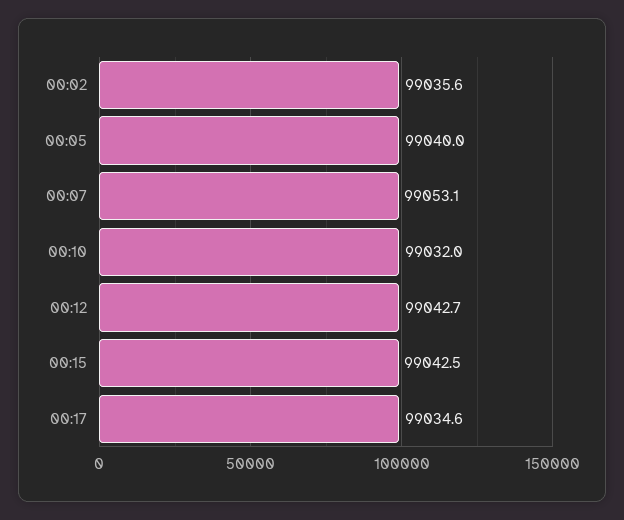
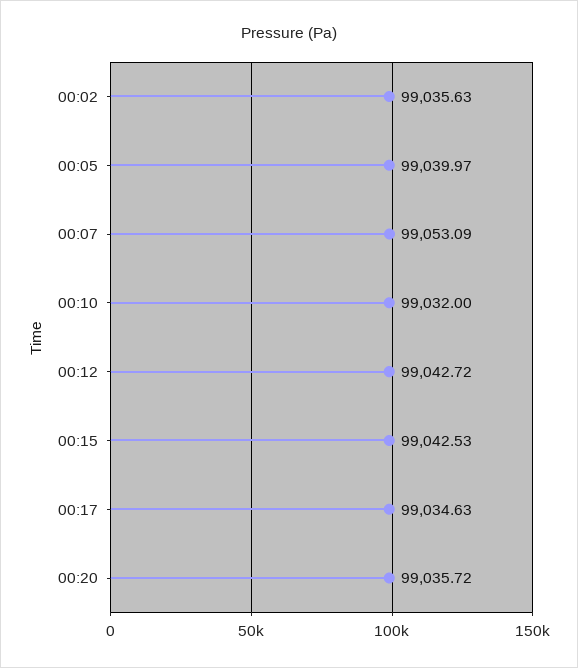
00:20: none -> 99035.72

